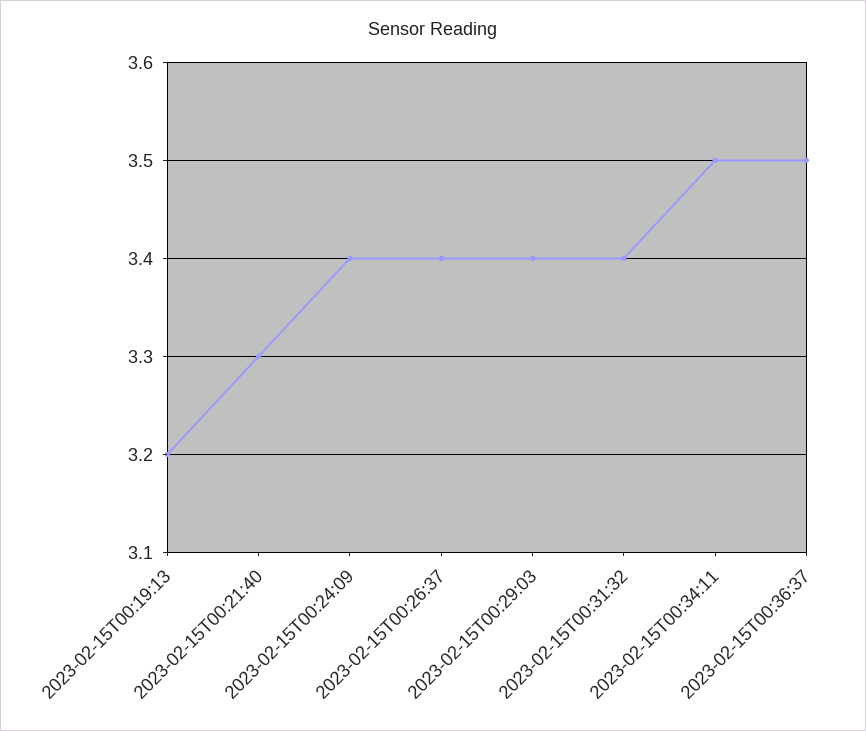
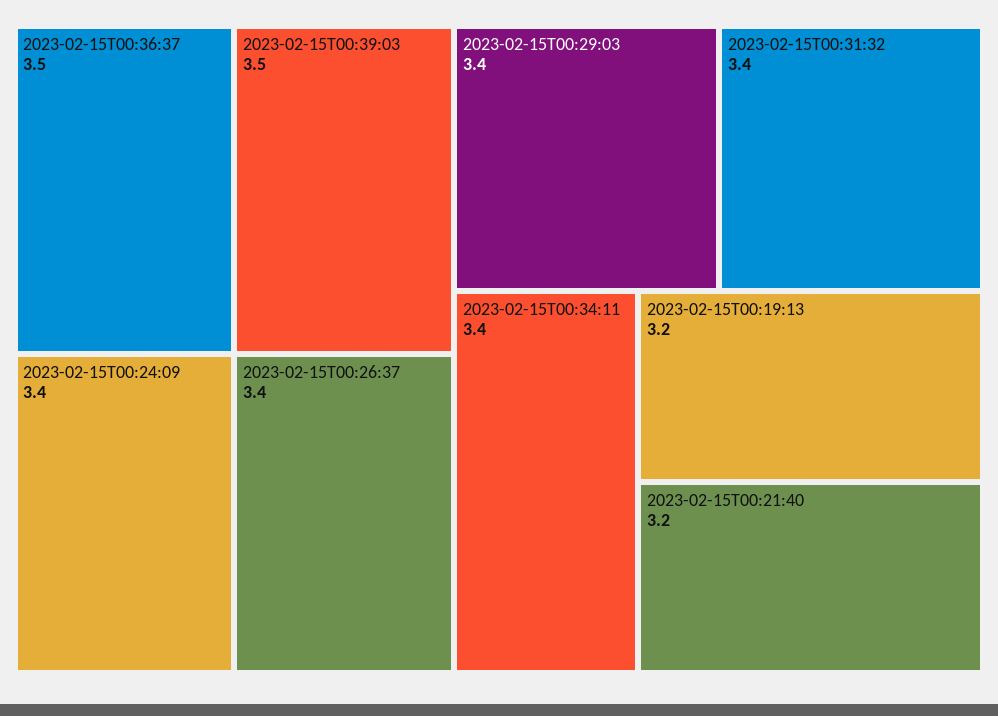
2023-02-15T00:21:40: 3.3 -> 3.2
2023-02-15T00:34:11: 3.5 -> 3.4
2023-02-15T00:39:03: none -> 3.5

